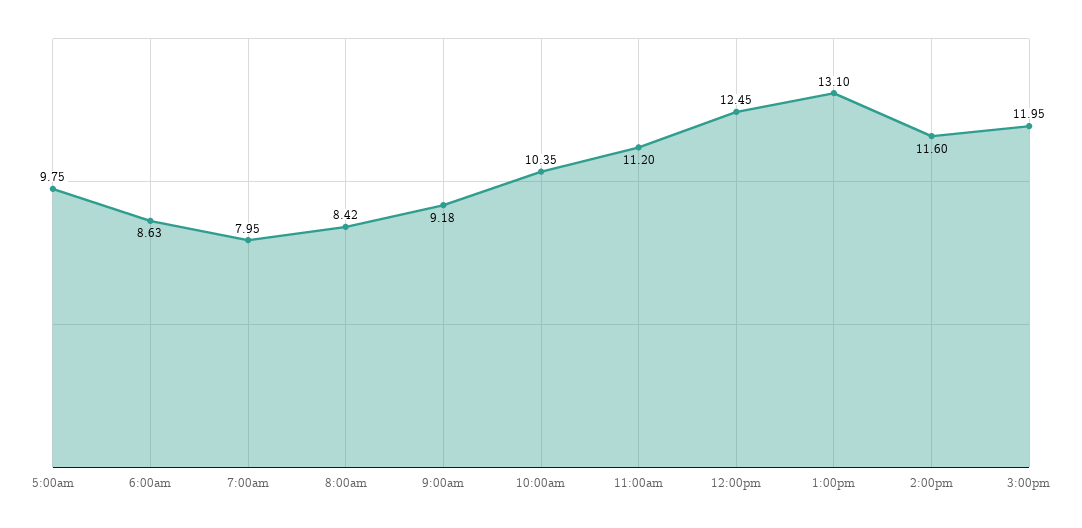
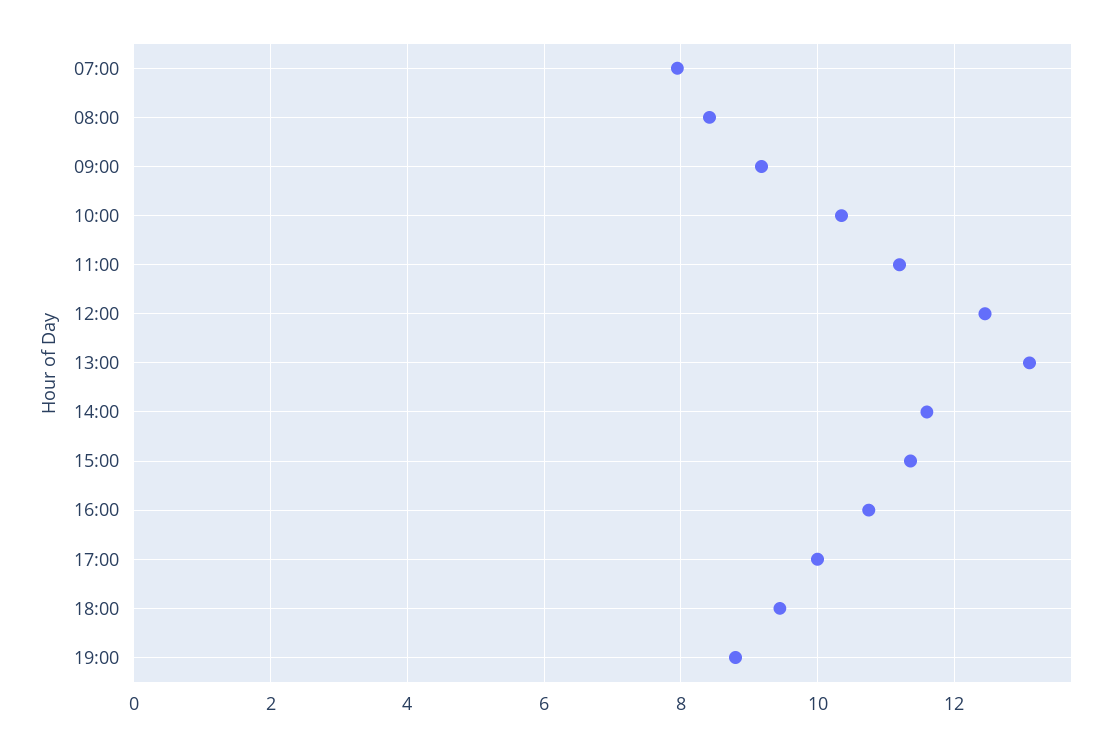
5:00am: 9.75 -> none
6:00am: 8.63 -> none
3:00pm: 11.95 -> 11.4
16:00: none -> 10.8
17:00: none -> 10
18:00: none -> 9.4
19:00: none -> 8.8

